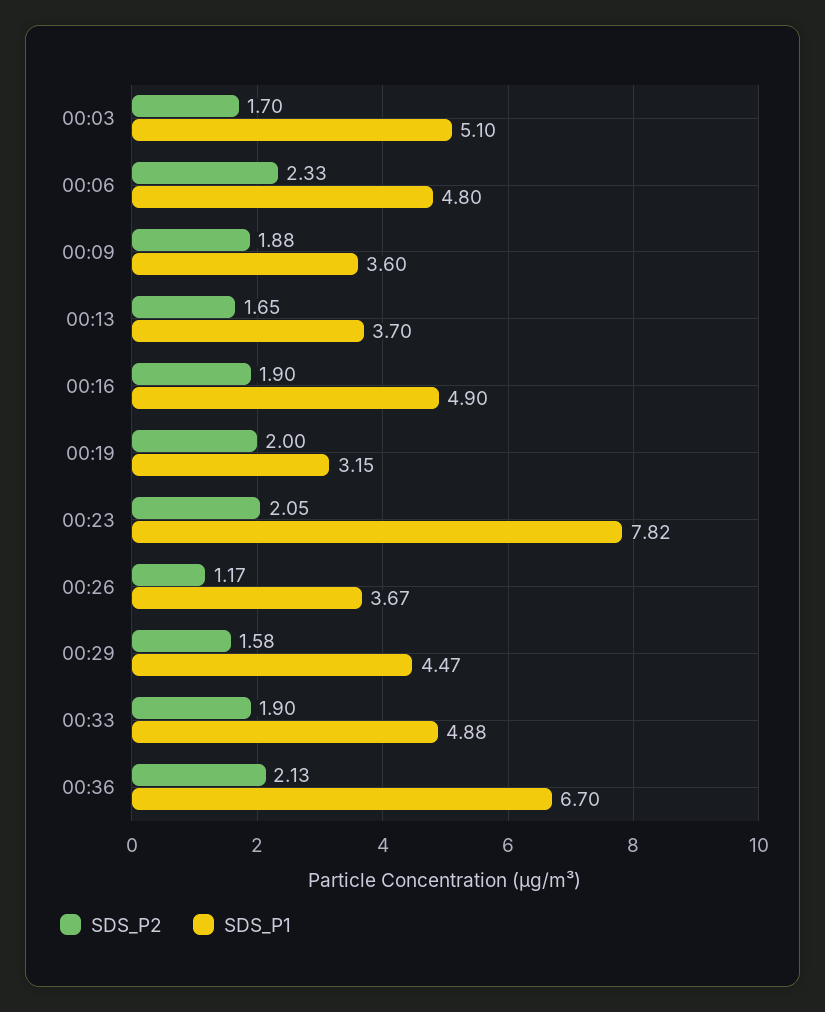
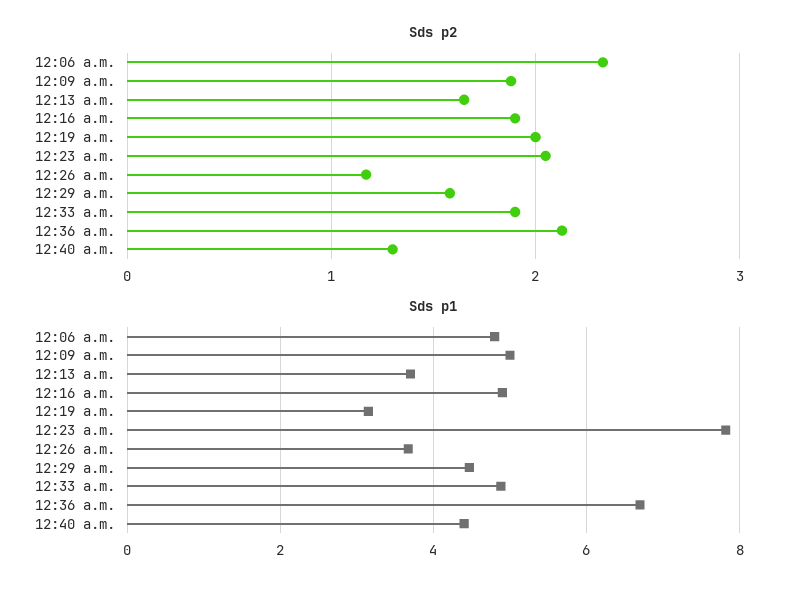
SDS_P2, 00:03: 1.7 -> none
SDS_P1, 00:03: 5.1 -> none
SDS_P1, 00:09: 3.6 -> 5
SDS_P2, 12:40 a.m.: none -> 1.3
SDS_P1, 12:40 a.m.: none -> 4.4

